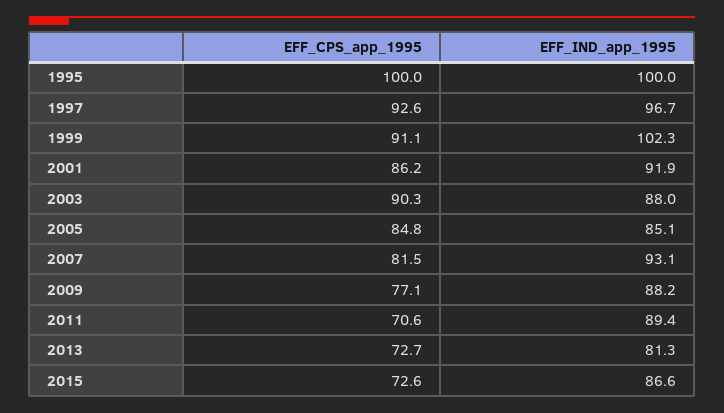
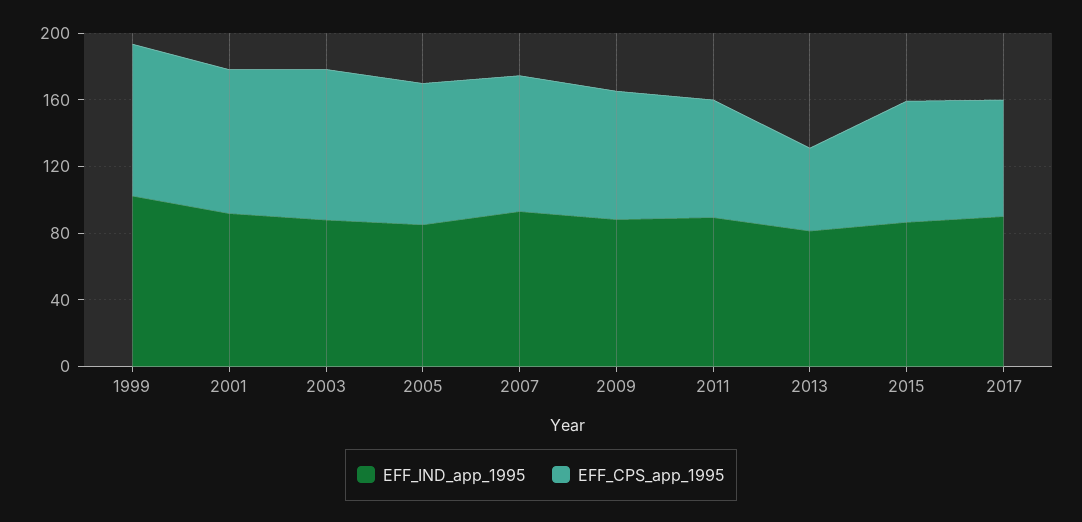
EFF_CPS_app_1995, 1995: 100 -> none
EFF_IND_app_1995, 1995: 100 -> none
EFF_CPS_app_1995, 1997: 92.6 -> none
EFF_IND_app_1995, 1997: 96.7 -> none
EFF_CPS_app_1995, 2013: 72.7 -> 50
EFF_IND_app_1995, 2017: none -> 90
EFF_CPS_app_1995, 2017: none -> 70

